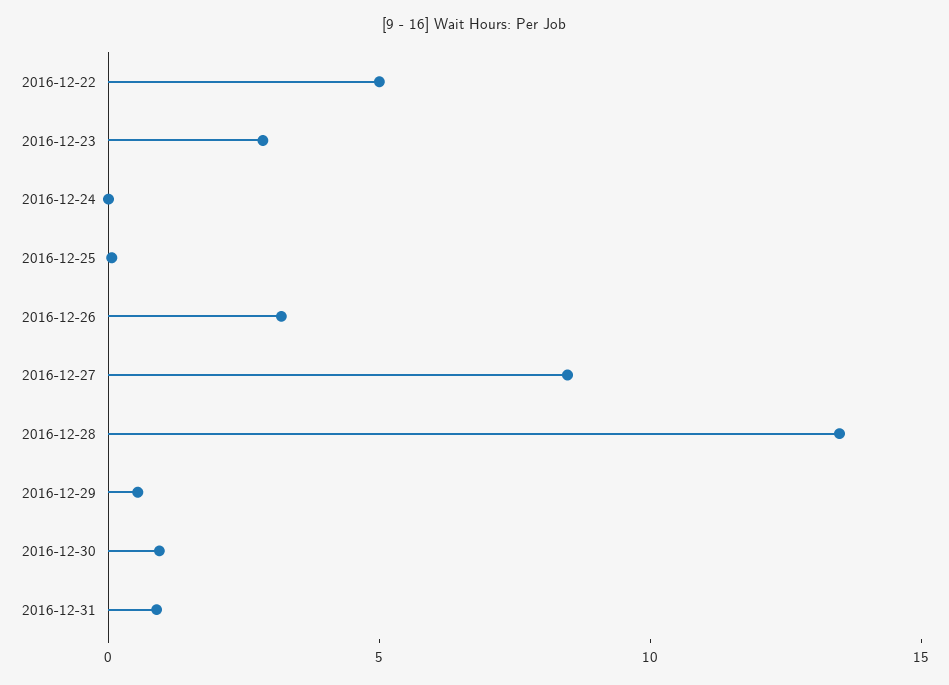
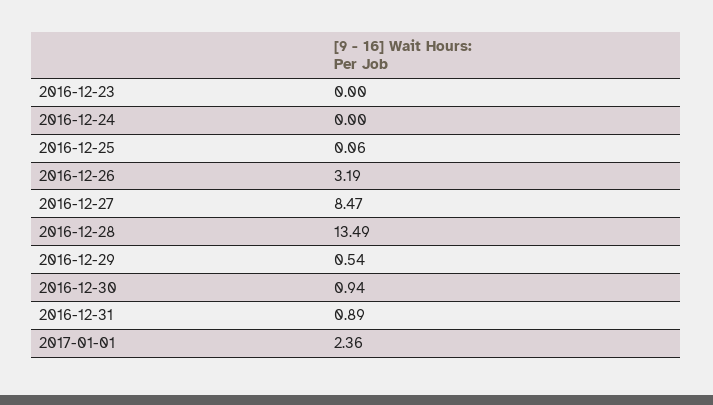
2016-12-22: 5 -> none
2016-12-23: 3 -> 0
2017-01-01: none -> 2.36

